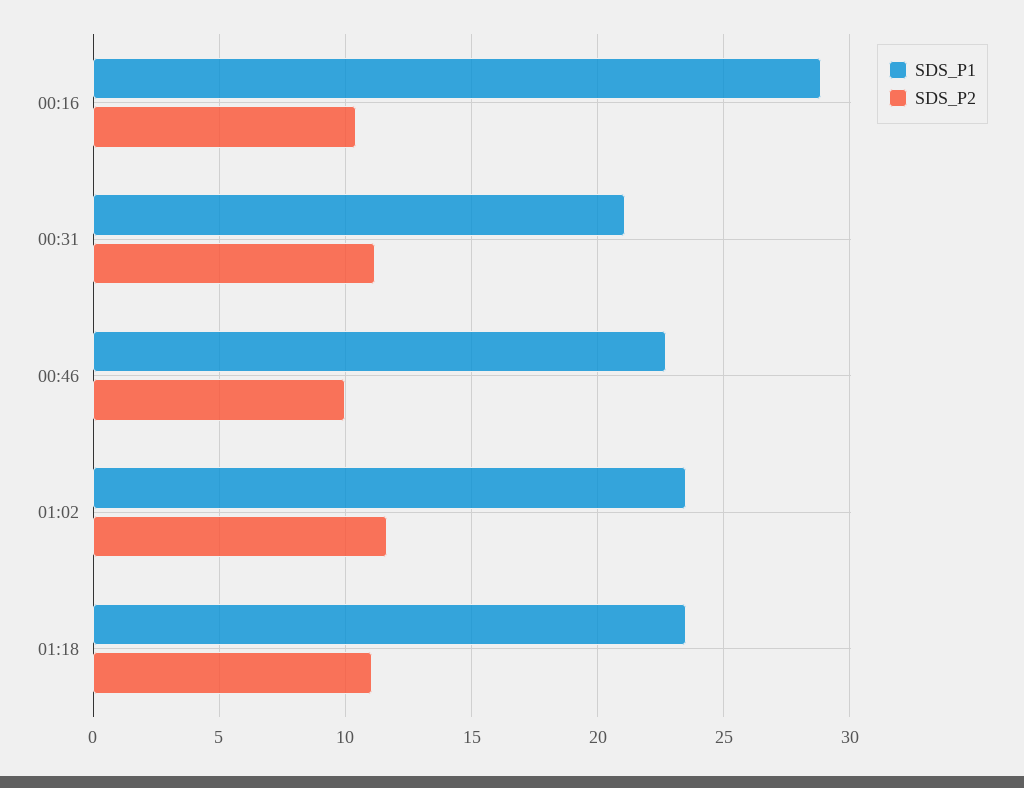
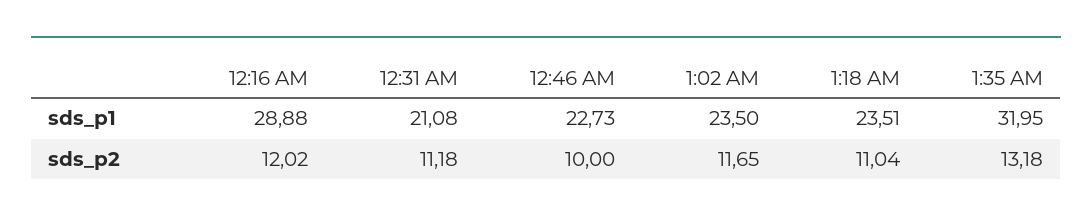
SDS_P2, 00:16: 10.5 -> 12.02
SDS_P1, 1:35 AM: none -> 31.95
SDS_P2, 1:35 AM: none -> 13.18

